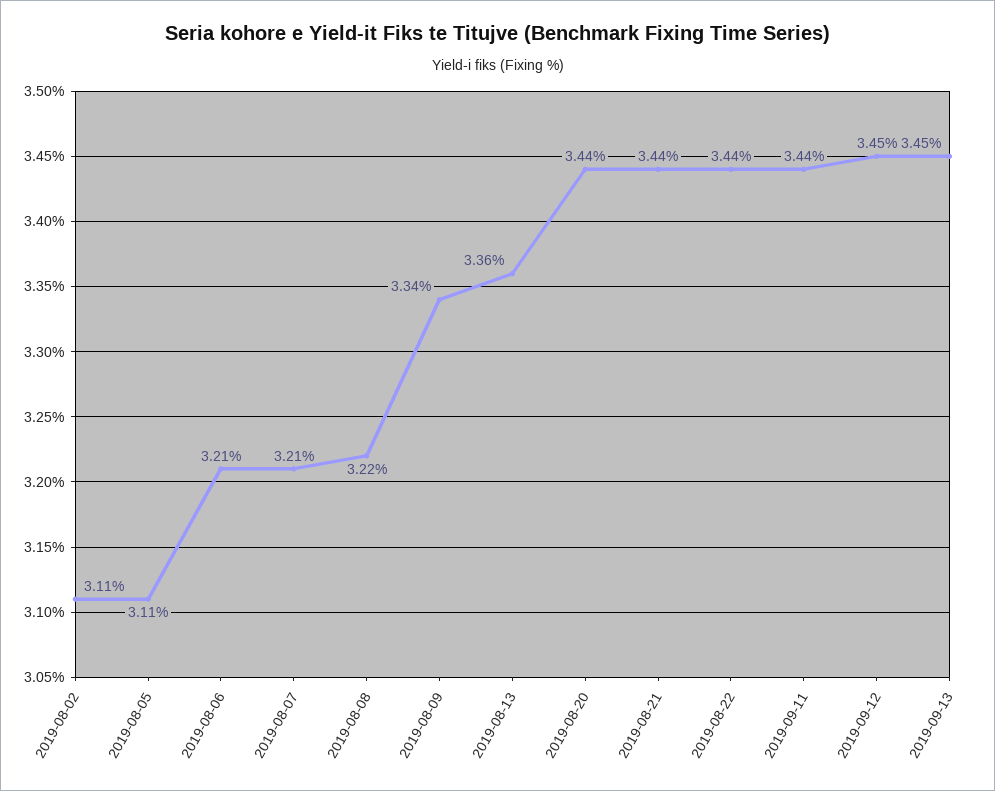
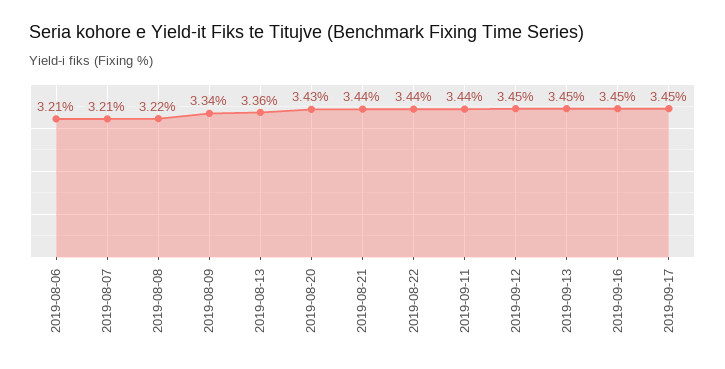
2019-08-02: 3.11 -> none
2019-08-05: 3.11 -> none
2019-08-20: 3.44 -> 3.43
2019-09-16: none -> 3.45
2019-09-17: none -> 3.45

